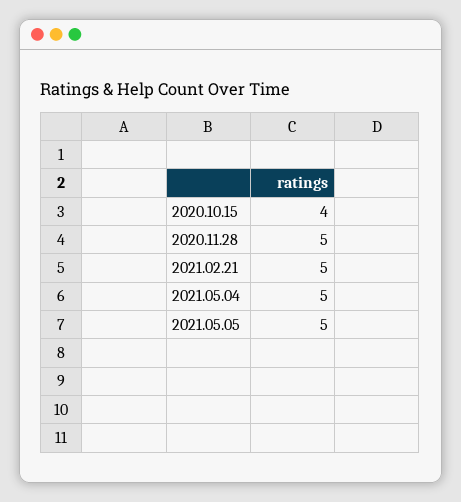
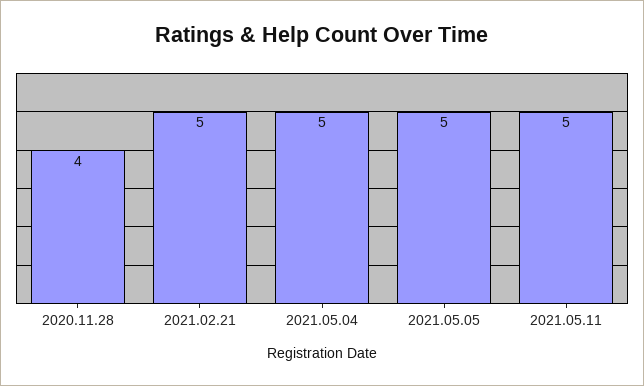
2020.10.15: 4 -> none
2020.11.28: 5 -> 4
2021.05.11: none -> 5

